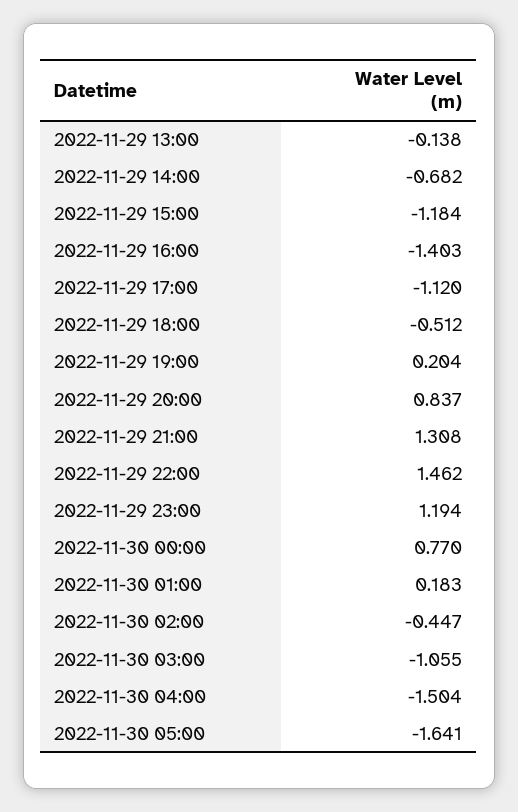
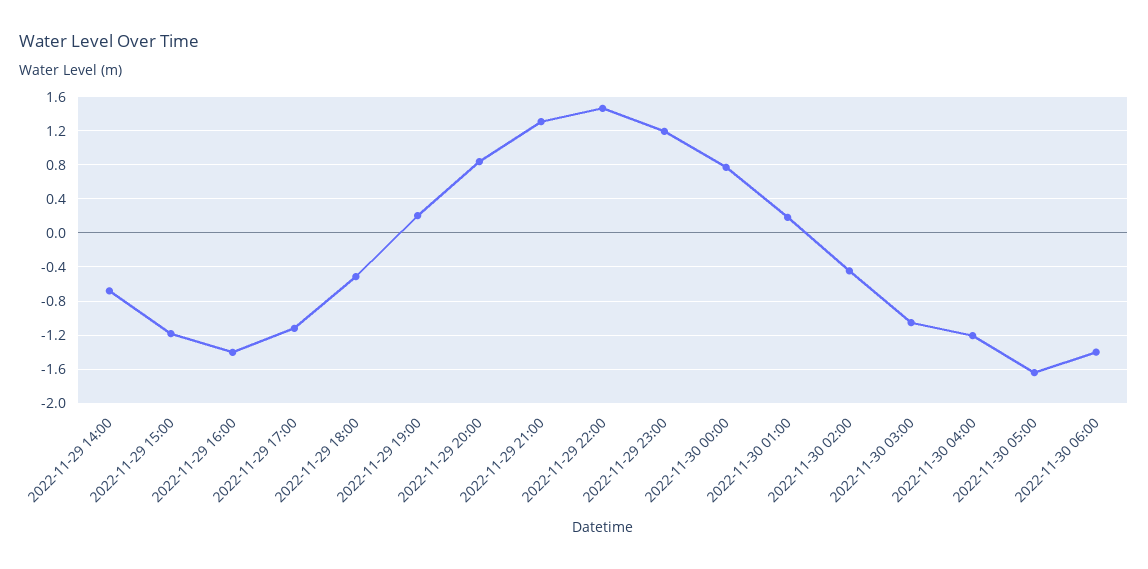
2022-11-29 13:00: -0.138 -> none
2022-11-30 04:00: -1.504 -> -1.2
2022-11-30 06:00: none -> -1.4

